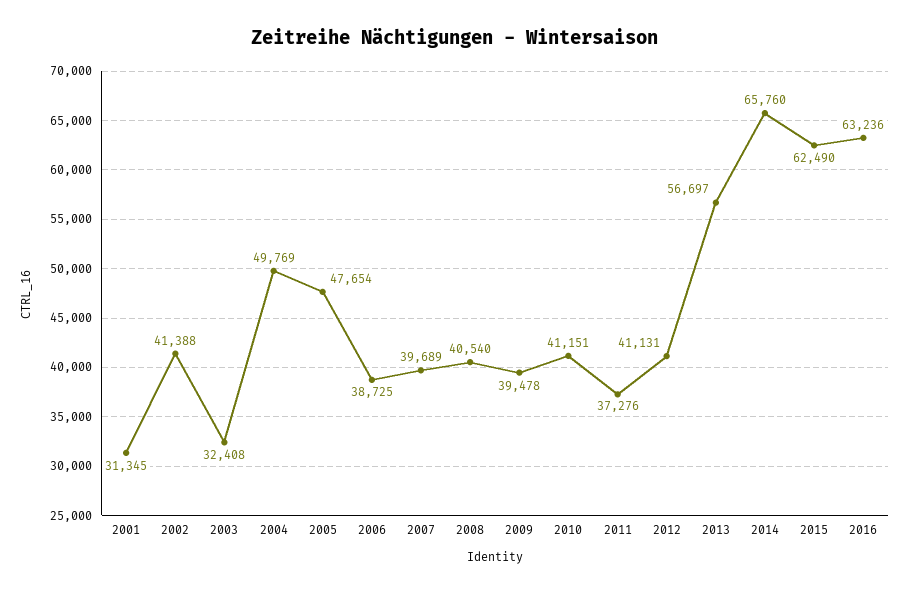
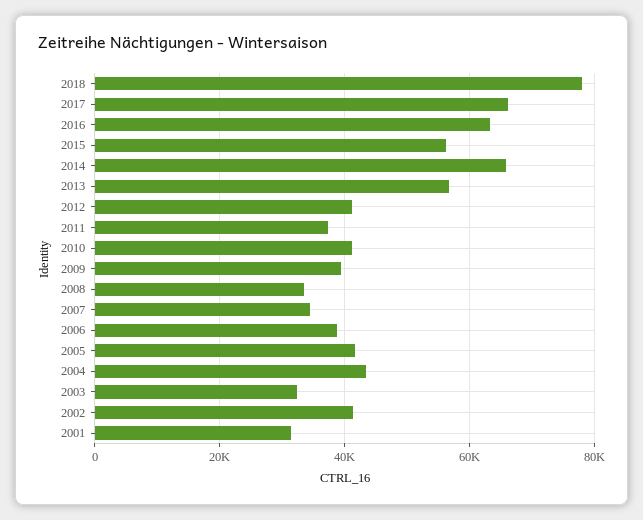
2004: 49769 -> 44000
2005: 47654 -> 42000
2007: 39689 -> 34000
2008: 40540 -> 34000
2015: 62490 -> 56000
2018: none -> 78000
2017: none -> 66000

